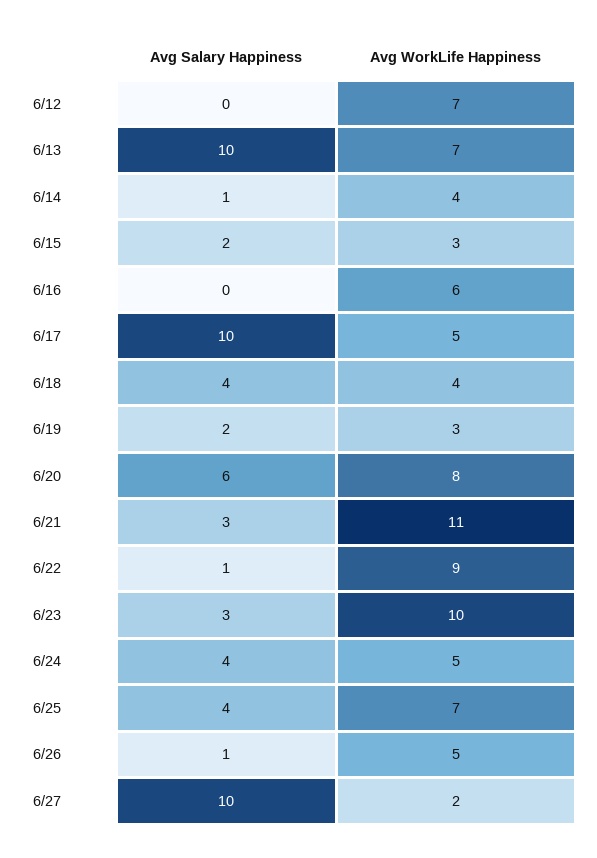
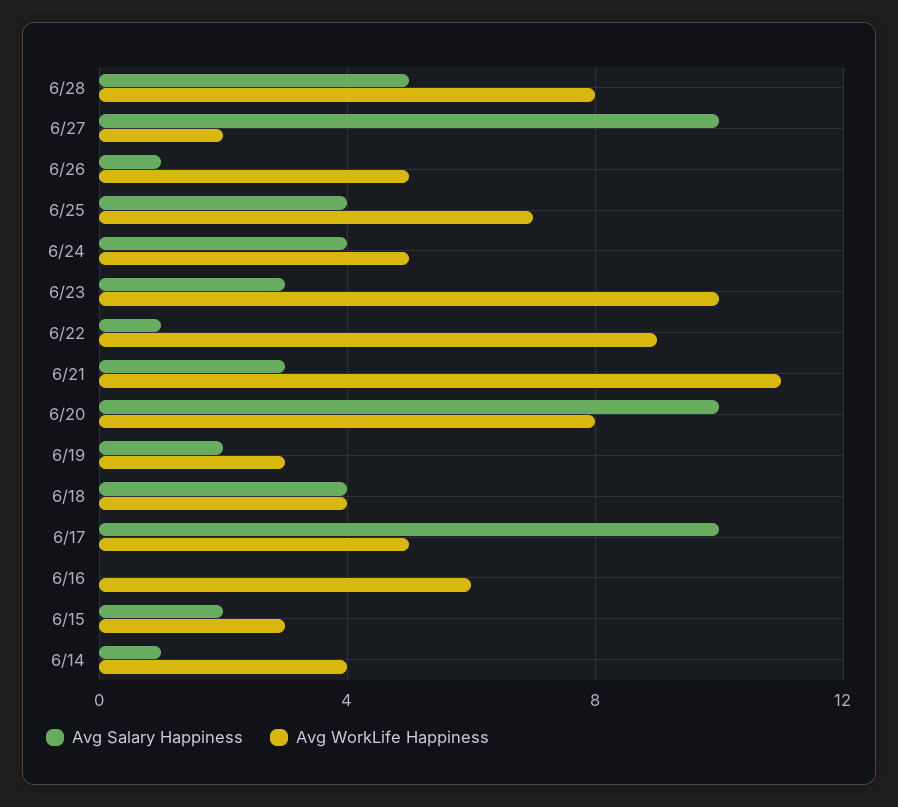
Avg Salary Happiness, 6/12: 0 -> none
Avg WorkLife Happiness, 6/12: 7 -> none
Avg Salary Happiness, 6/13: 10 -> none
Avg WorkLife Happiness, 6/13: 7 -> none
Avg Salary Happiness, 6/20: 6 -> 10
Avg Salary Happiness, 6/28: none -> 5
Avg WorkLife Happiness, 6/28: none -> 8

